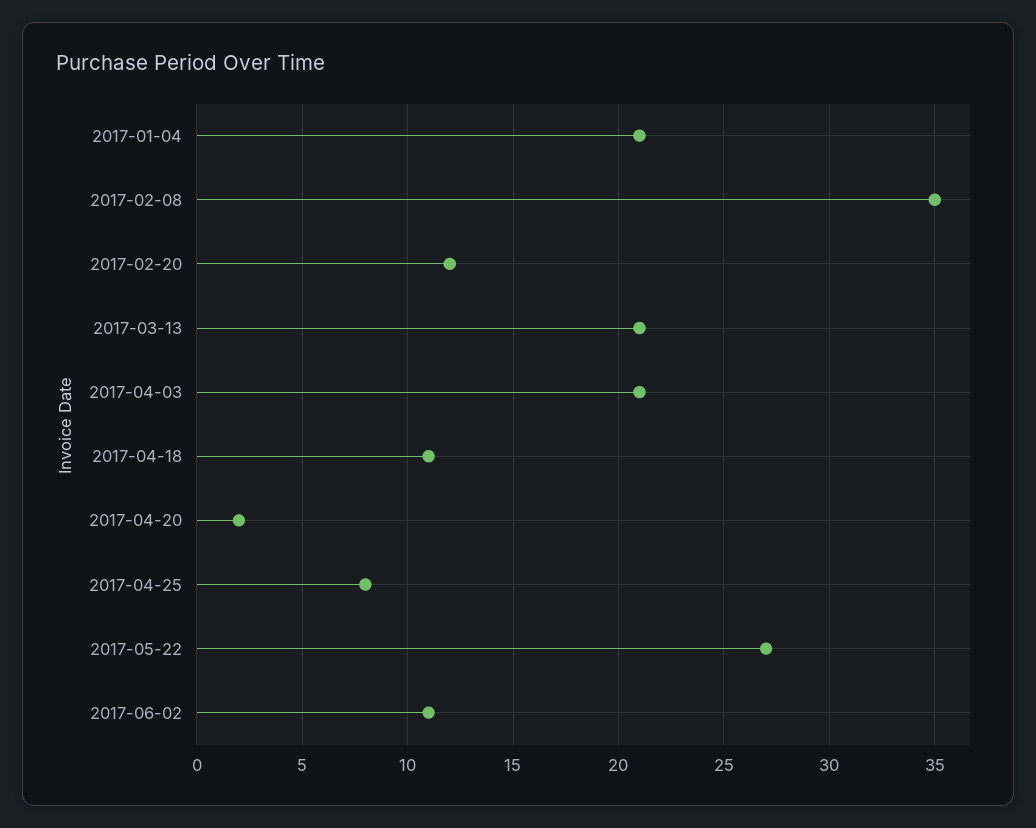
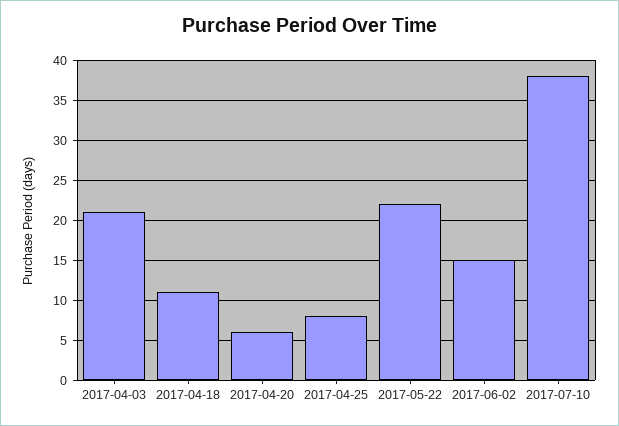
2017-01-04: 21 -> none
2017-02-08: 35 -> none
2017-02-20: 12 -> none
2017-03-13: 21 -> none
2017-04-20: 2 -> 6
2017-05-22: 27 -> 22
2017-06-02: 11 -> 15
2017-07-10: none -> 38

